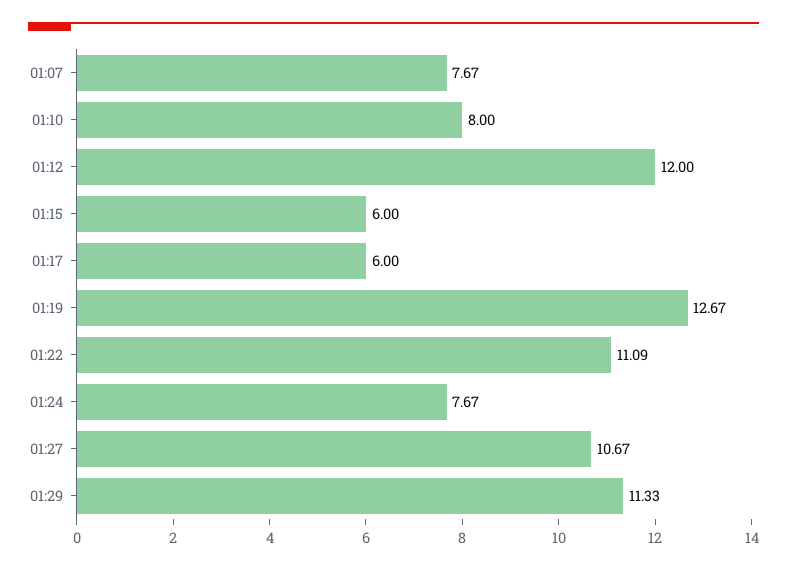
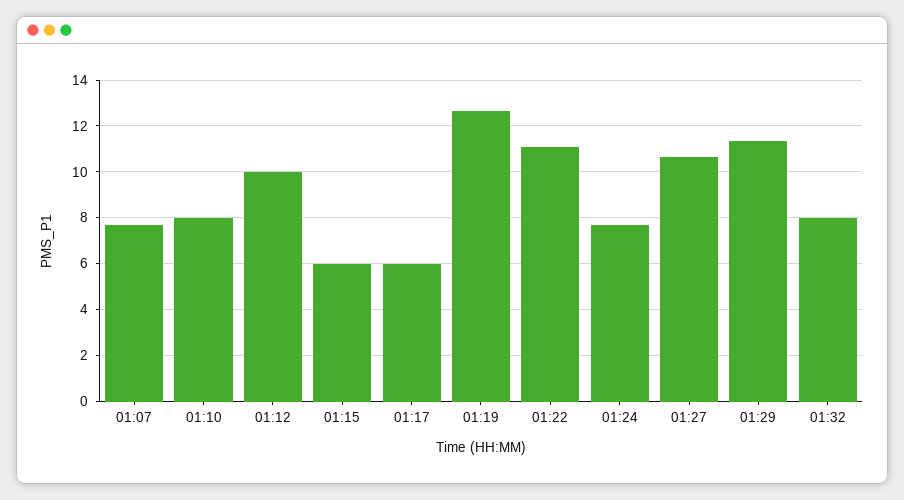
01:12: 12 -> 10
01:32: none -> 8

